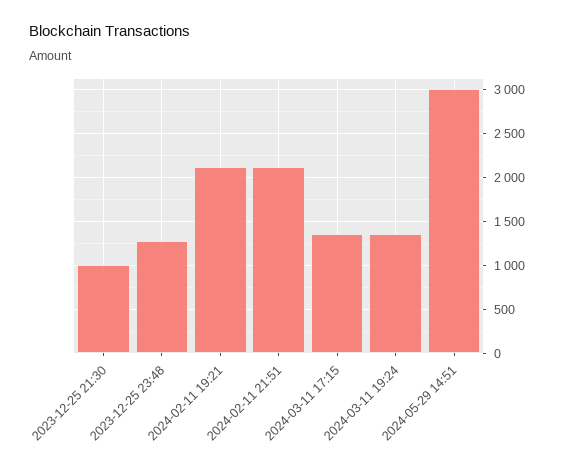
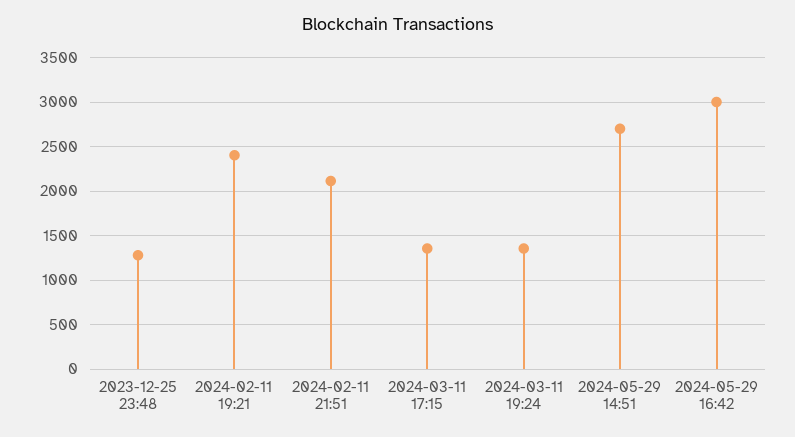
2023-12-25 21:30: 1000 -> none
2024-02-11 19:21: 2100 -> 2400
2024-05-29 14:51: 3000 -> 2700
2024-05-29 16:42: none -> 3000

